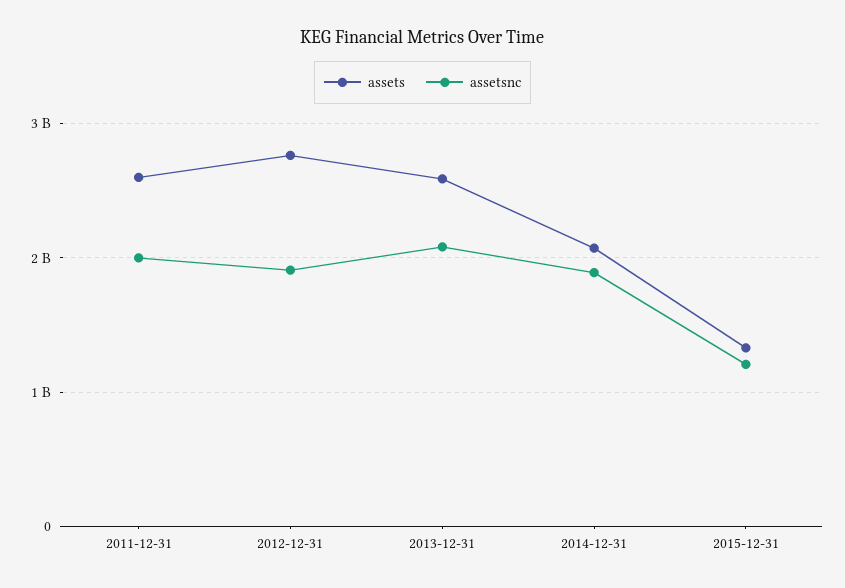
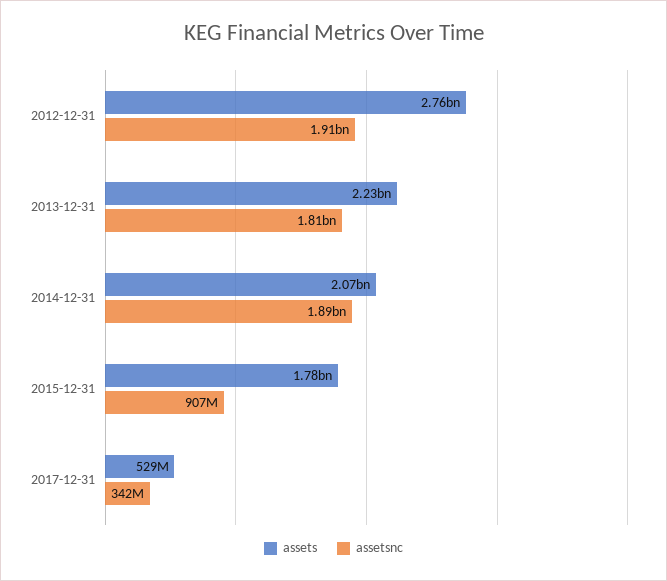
assets, 2011-12-31: 2600000000 -> none
assetsnc, 2011-12-31: 2000000000 -> none
assets, 2013-12-31: 2600000000 -> 2230000000
assetsnc, 2013-12-31: 2100000000 -> 1810000000
assets, 2015-12-31: 1300000000 -> 1780000000
assetsnc, 2015-12-31: 1200000000 -> 907000000
assets, 2017-12-31: none -> 529000000
assetsnc, 2017-12-31: none -> 342000000

